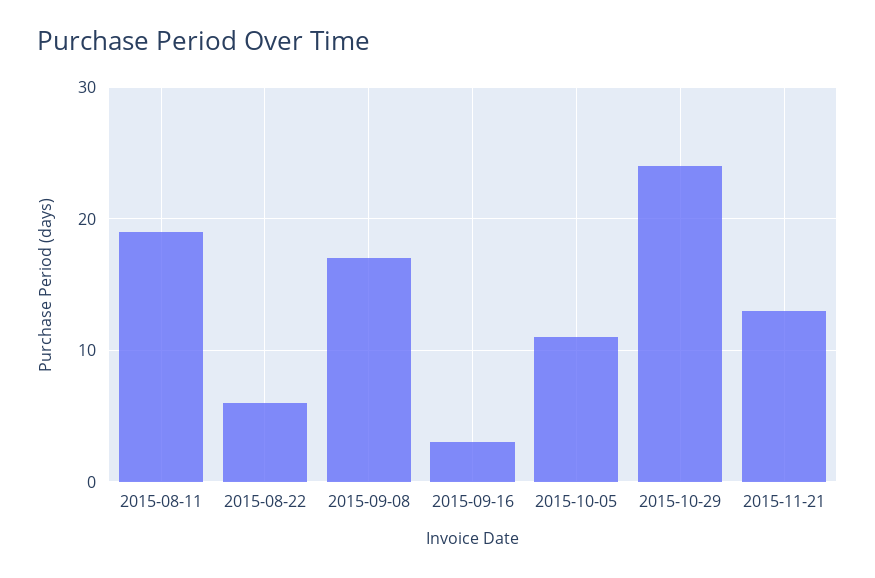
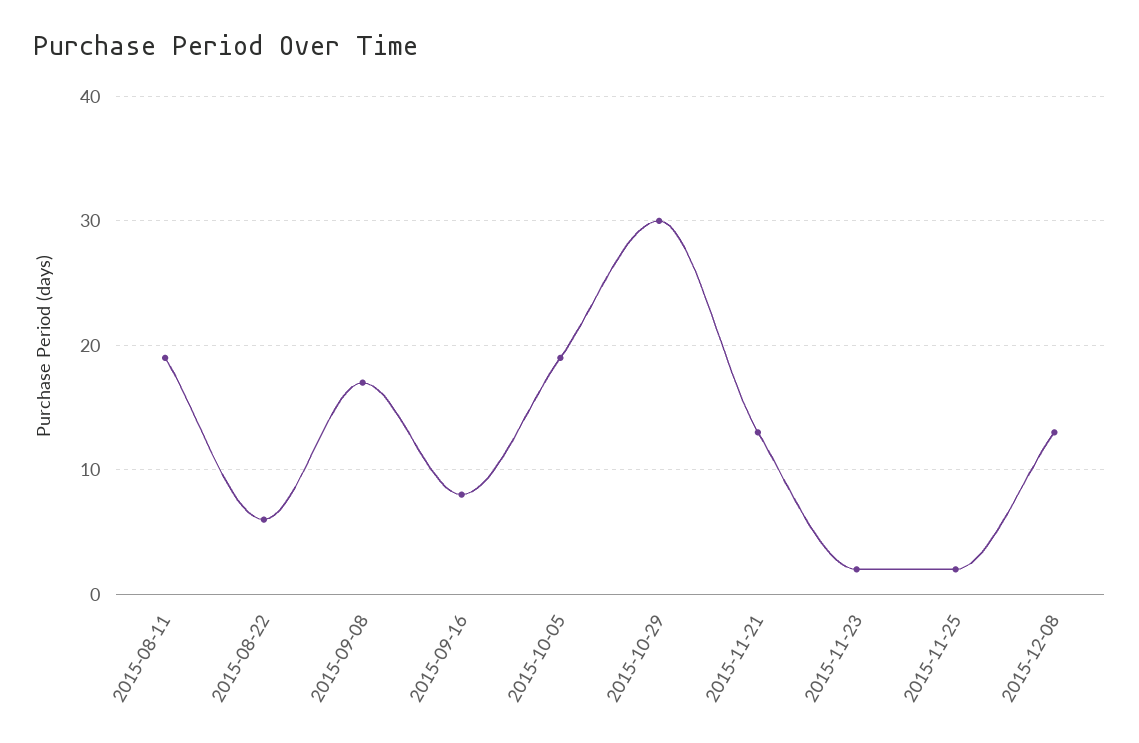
2015-09-16: 3 -> 8
2015-10-05: 11 -> 19
2015-10-29: 24 -> 30
2015-11-23: none -> 2
2015-11-25: none -> 2
2015-12-08: none -> 13

